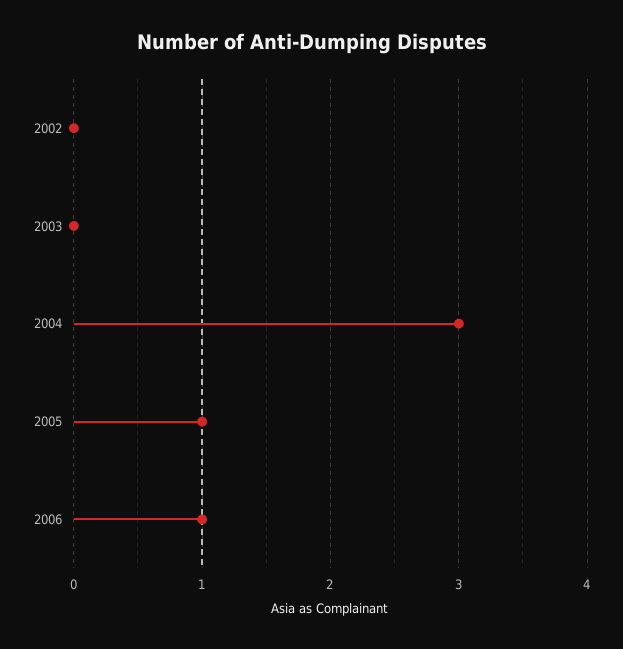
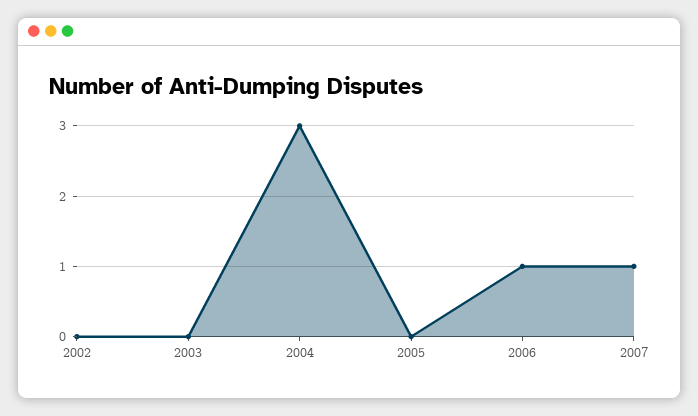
2005: 1 -> 0
2007: none -> 1

